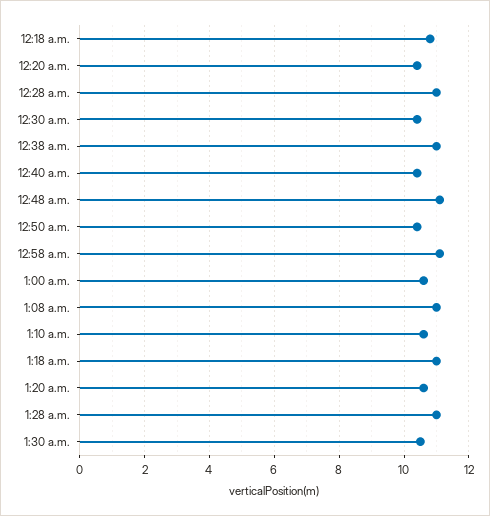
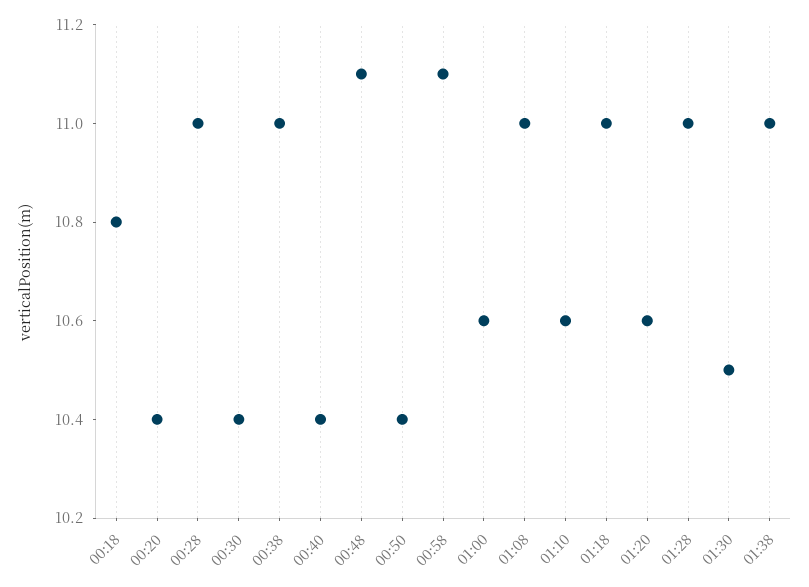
01:38: none -> 11

